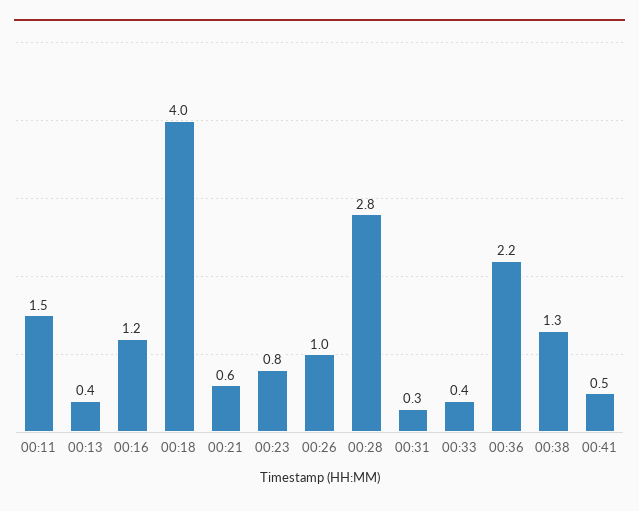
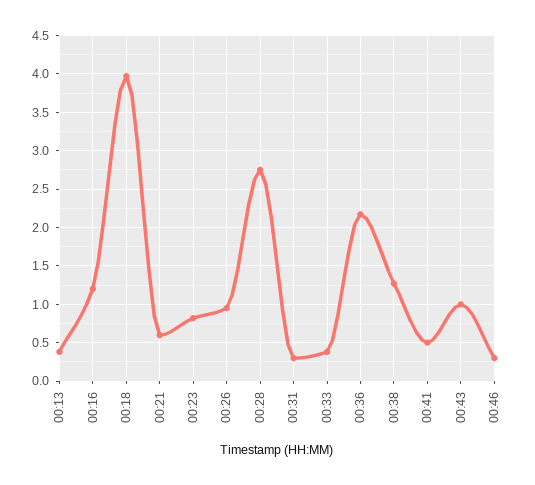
00:11: 1.5 -> none
00:43: none -> 1
00:46: none -> 0.3

